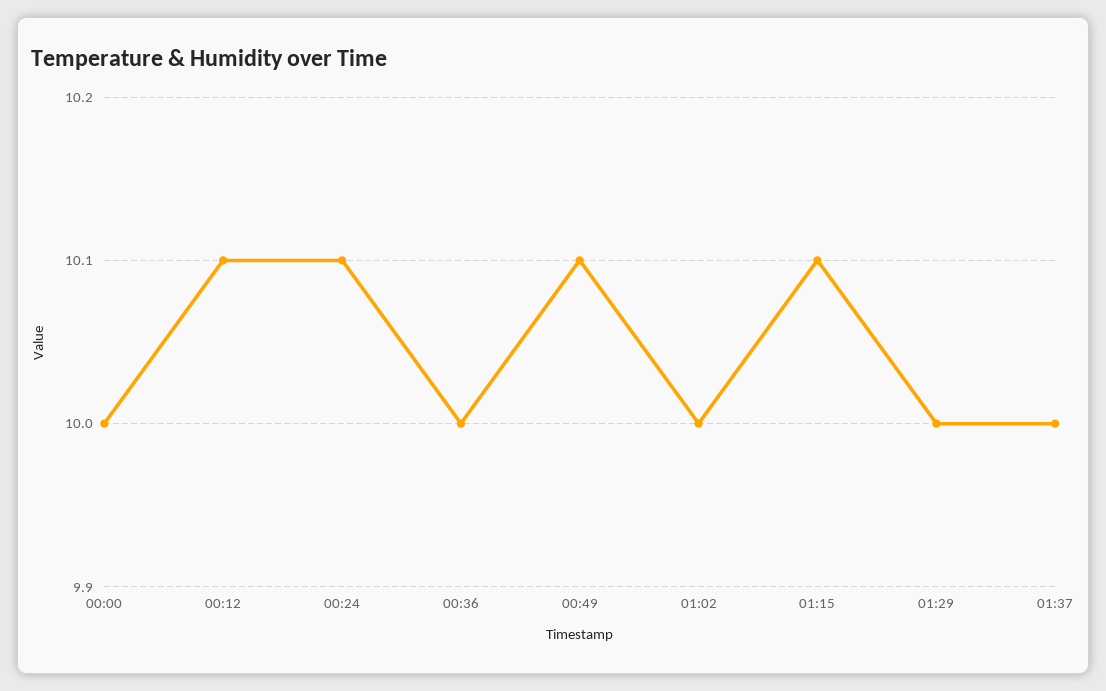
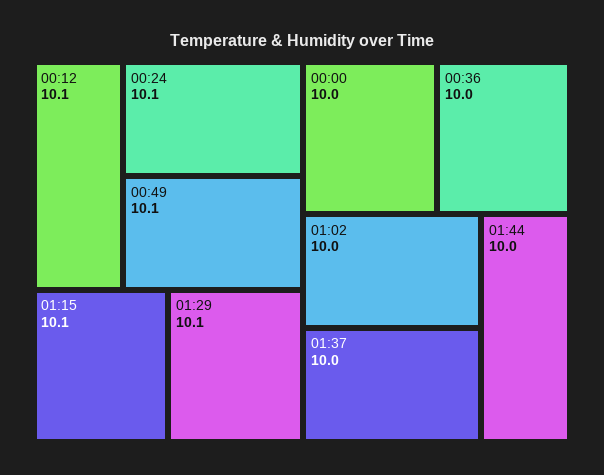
01:29: 10 -> 10.1
01:44: none -> 10

